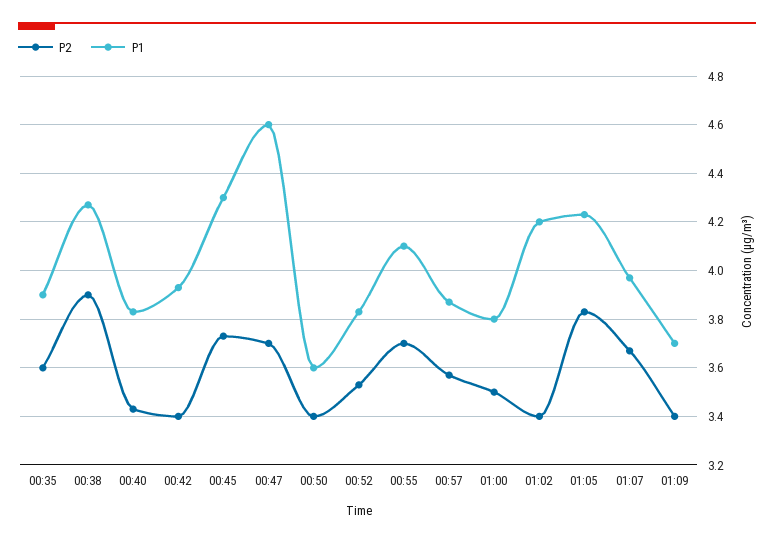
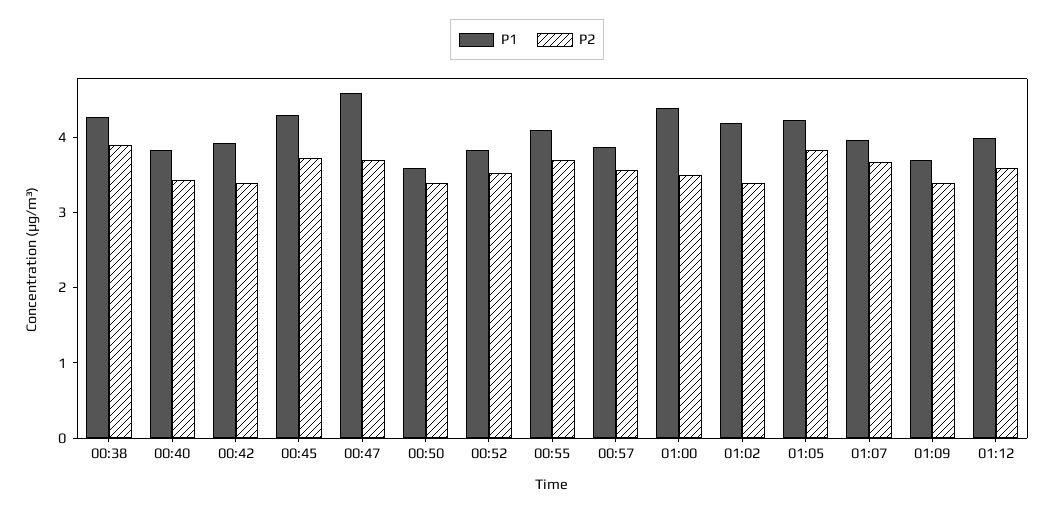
P2, 00:35: 3.6 -> none
P1, 00:35: 3.9 -> none
P1, 01:00: 3.8 -> 4.4
P1, 01:12: none -> 4
P2, 01:12: none -> 3.6

